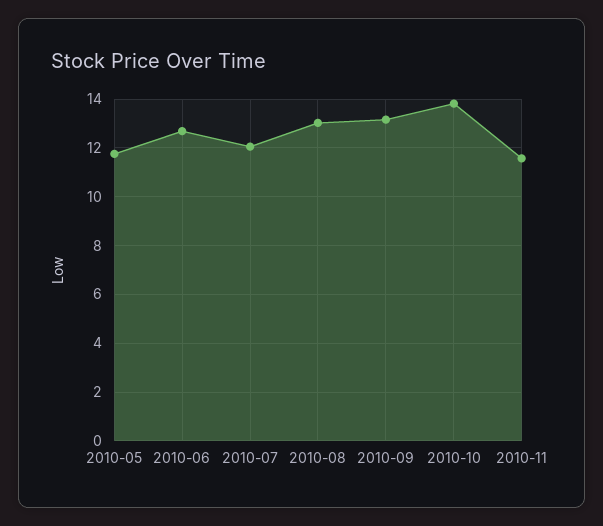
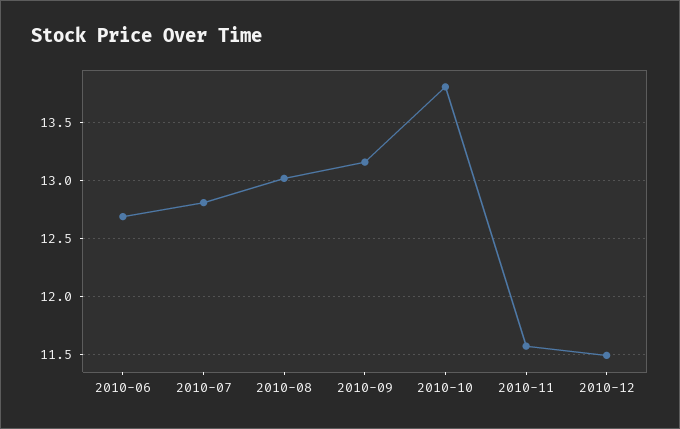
2010-05: 11.75 -> none
2010-07: 12 -> 12.8
2010-12: none -> 11.5

